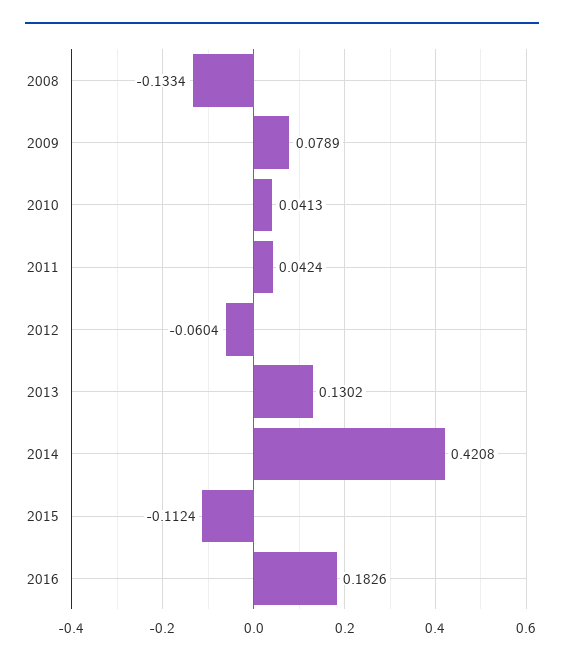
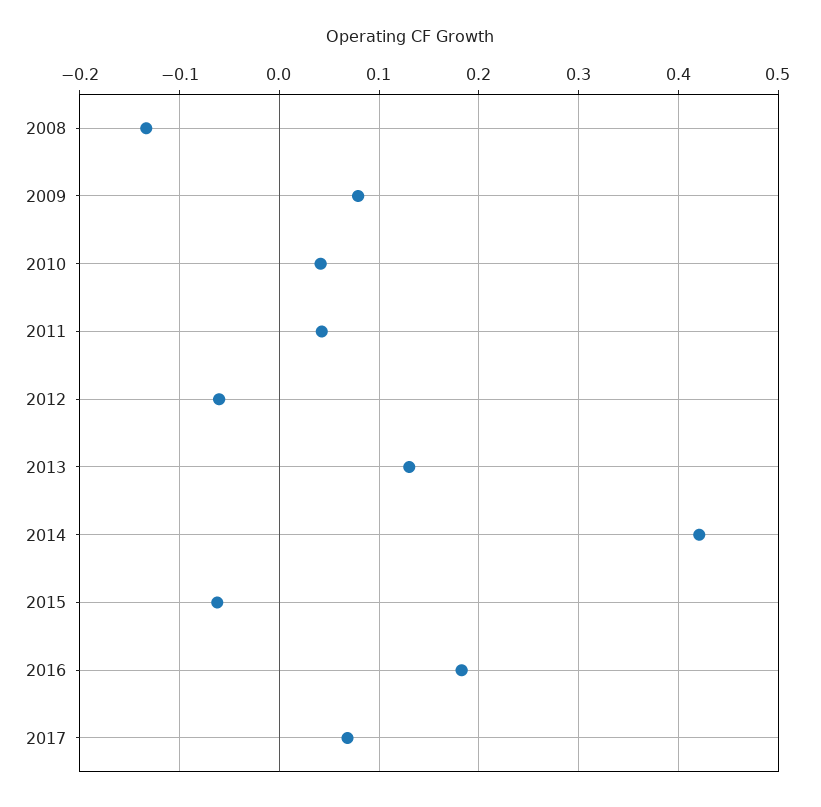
2015: -0.1124 -> -0.06
2017: none -> 0.07

